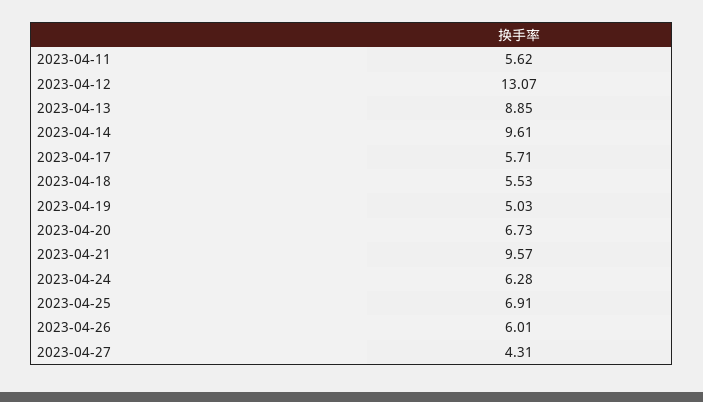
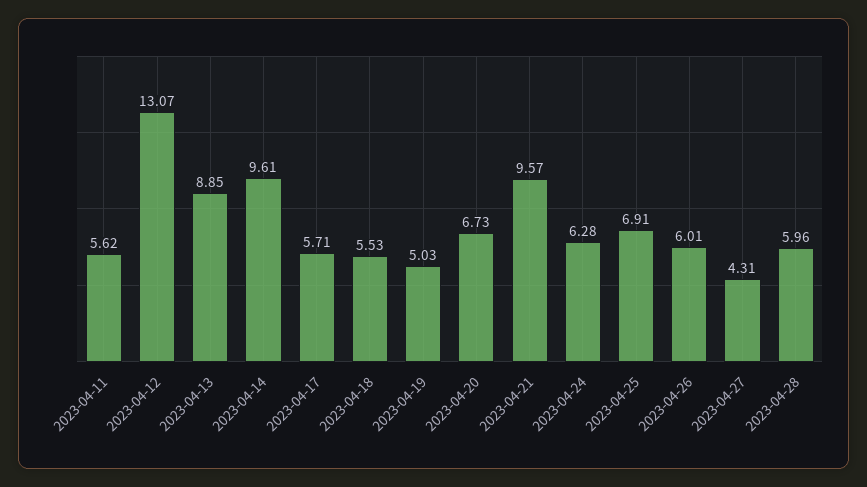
2023-04-28: none -> 5.96

